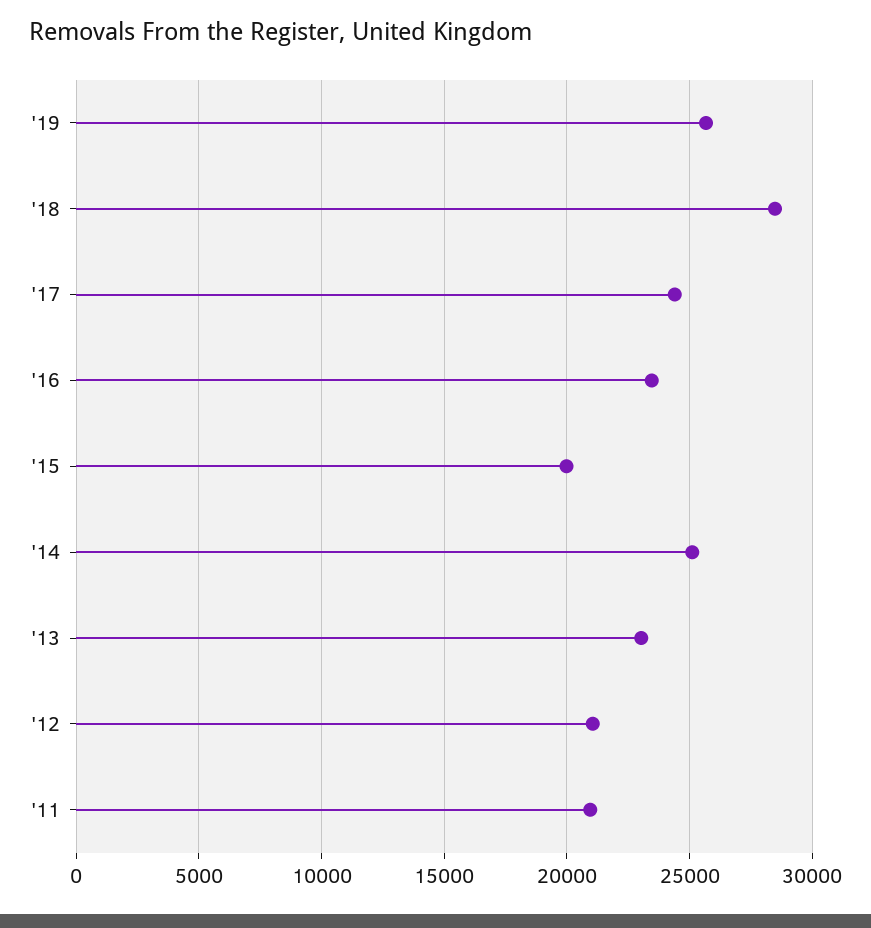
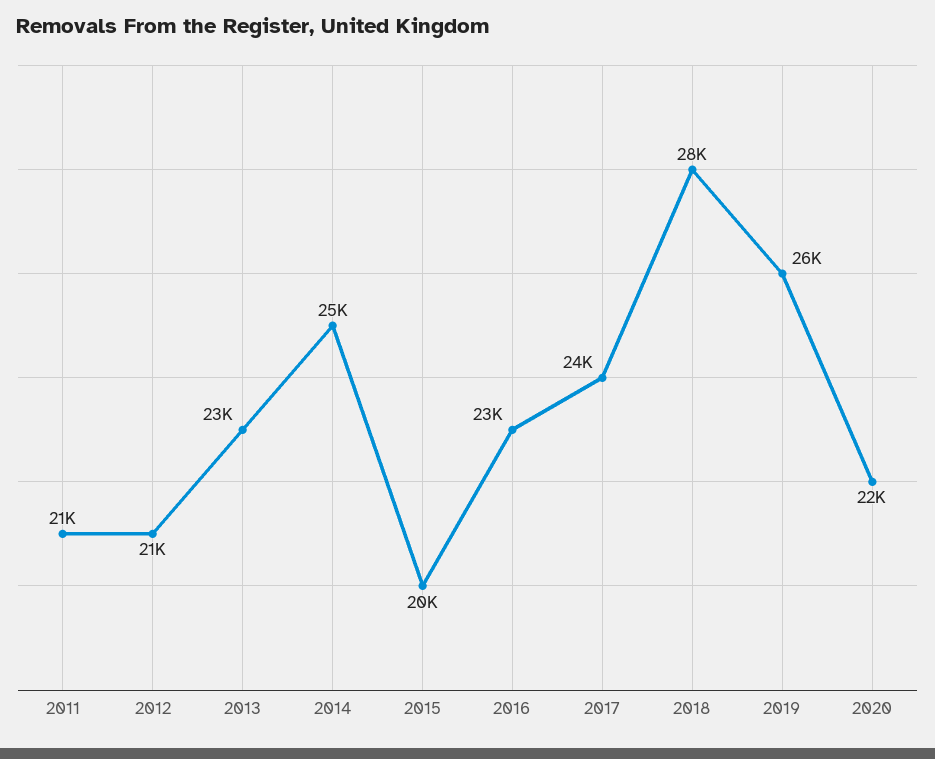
2020: none -> 22000

